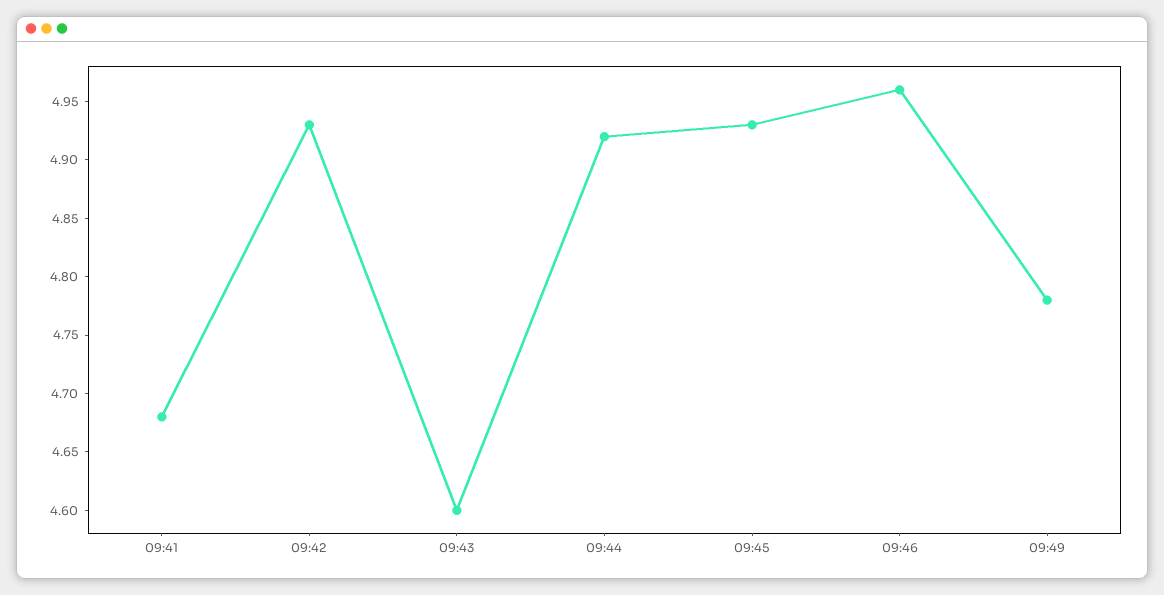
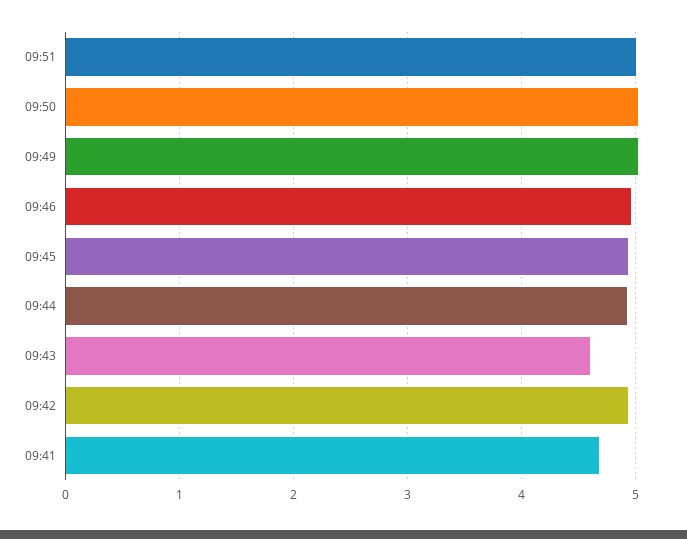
09:49: 4.78 -> 5
09:51: none -> 5
09:50: none -> 5

